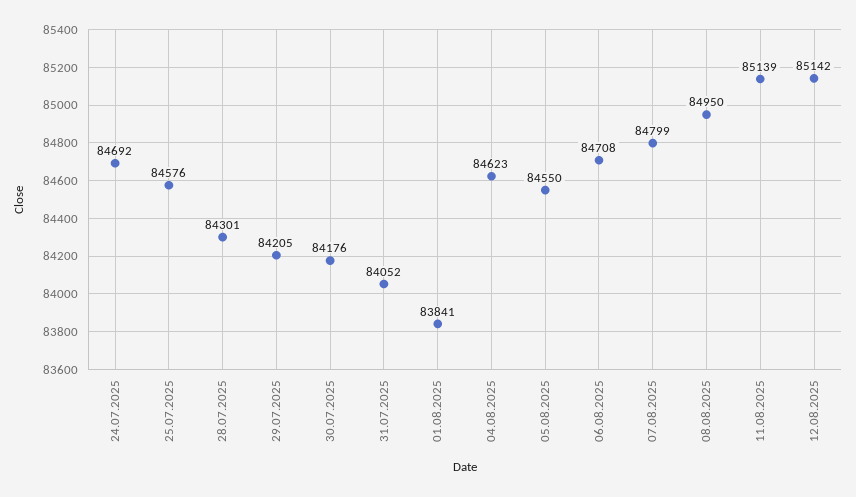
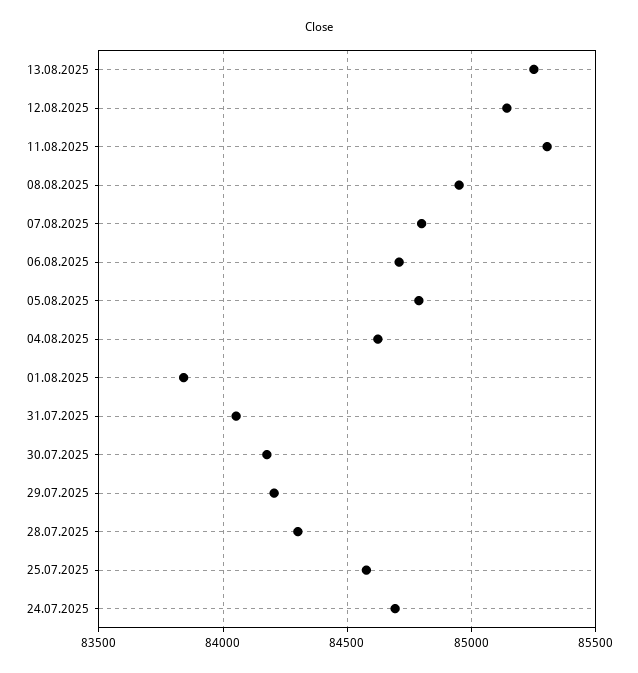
05.08.2025: 84550 -> 84800
11.08.2025: 85139 -> 85300
13.08.2025: none -> 85250

